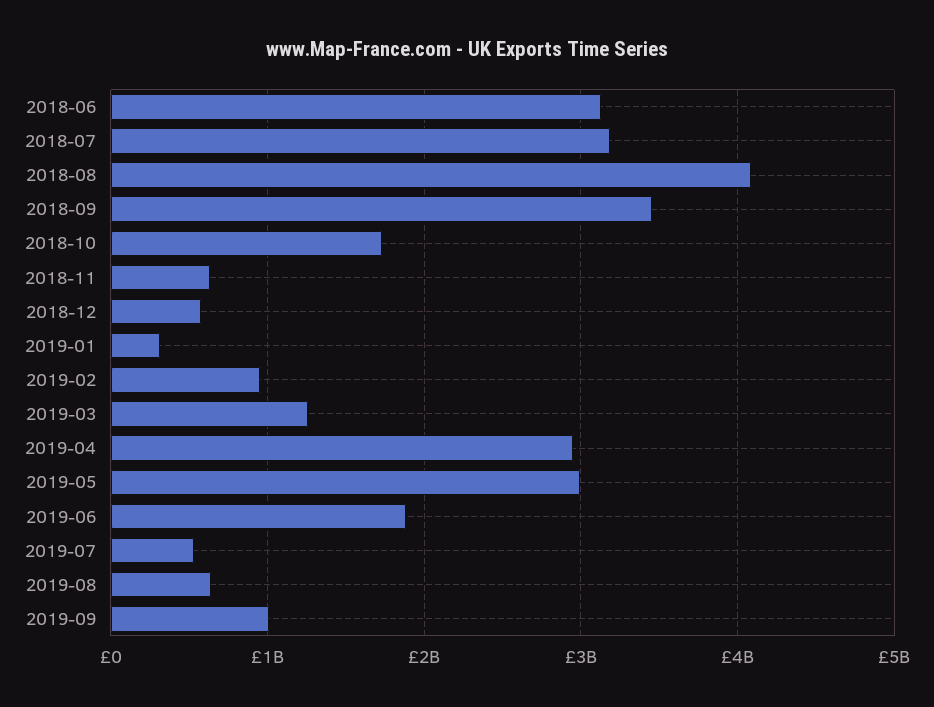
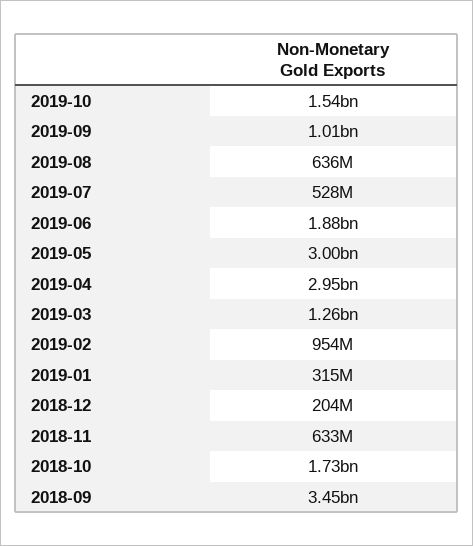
2018-06: 3100000000 -> none
2018-07: 3200000000 -> none
2018-08: 4100000000 -> none
2018-12: 600000000 -> 204000000
2019-10: none -> 1540000000

